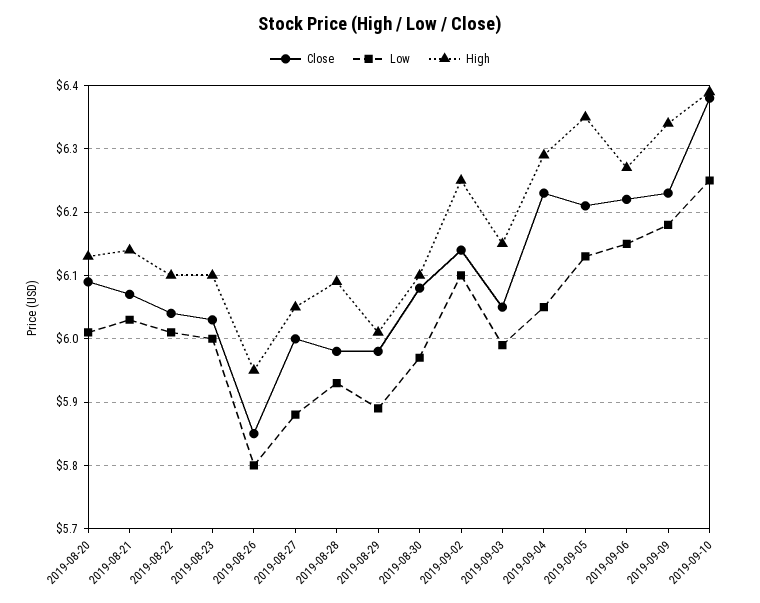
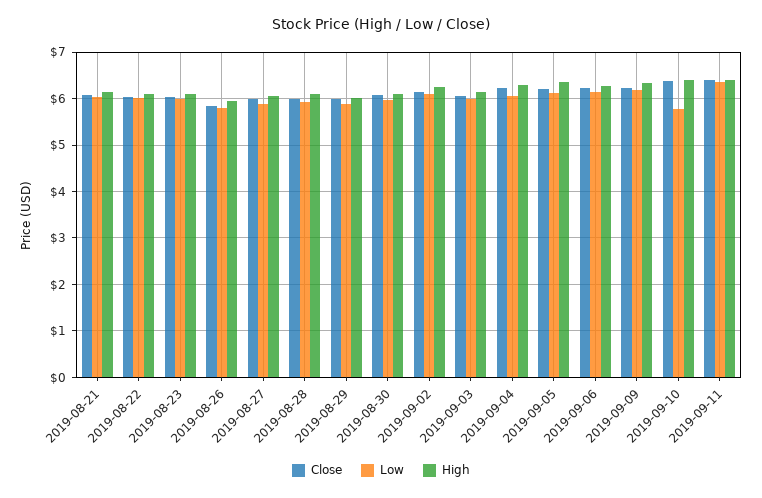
Close, 2019-08-20: 6.09 -> none
Low, 2019-08-20: 6.01 -> none
High, 2019-08-20: 6.13 -> none
Low, 2019-09-10: 6.25 -> 5.8
Close, 2019-09-11: none -> 6.4
Low, 2019-09-11: none -> 6.4
High, 2019-09-11: none -> 6.4

